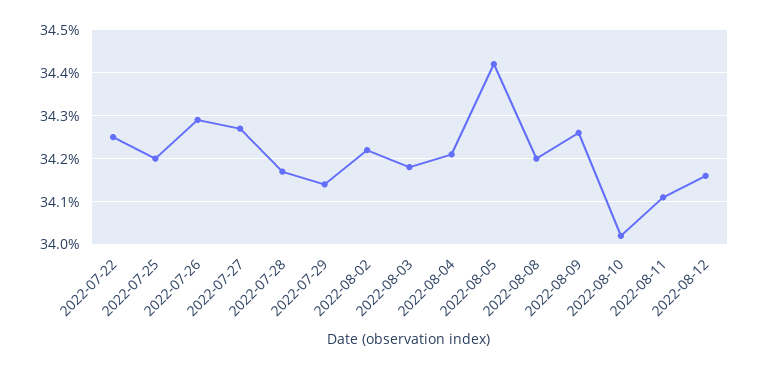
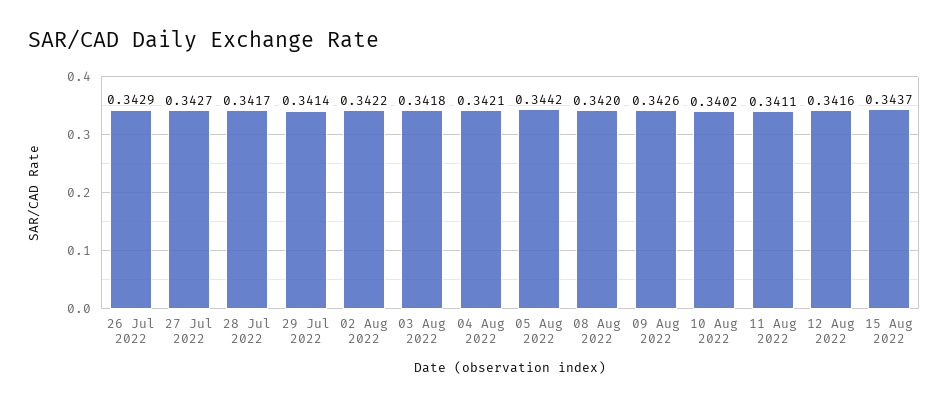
2022-07-22: 0.3425 -> none
2022-07-25: 0.342 -> none
15 Aug 2022: none -> 0.3437

